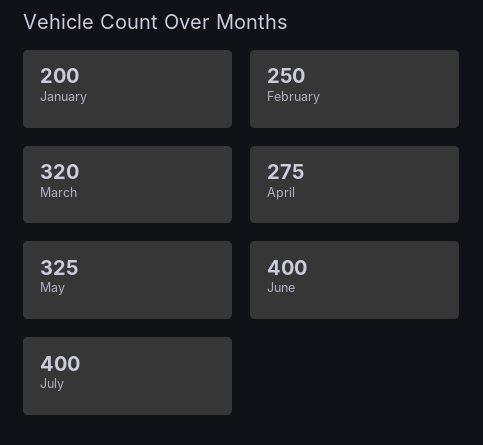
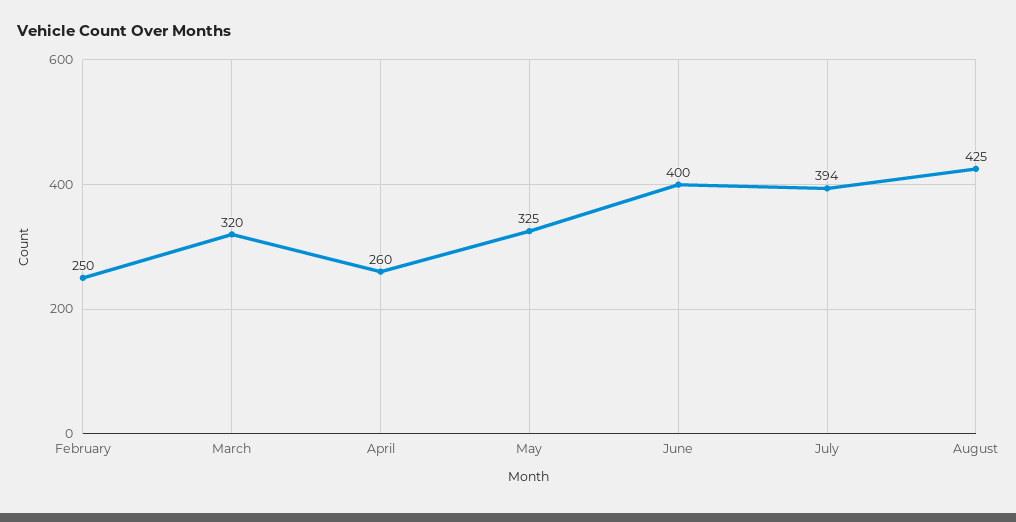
January: 200 -> none
April: 275 -> 260
July: 400 -> 394
August: none -> 425

